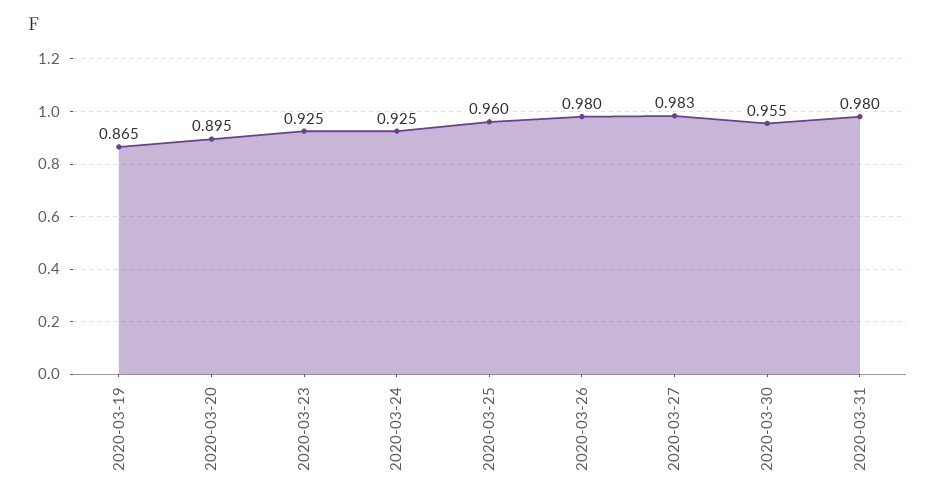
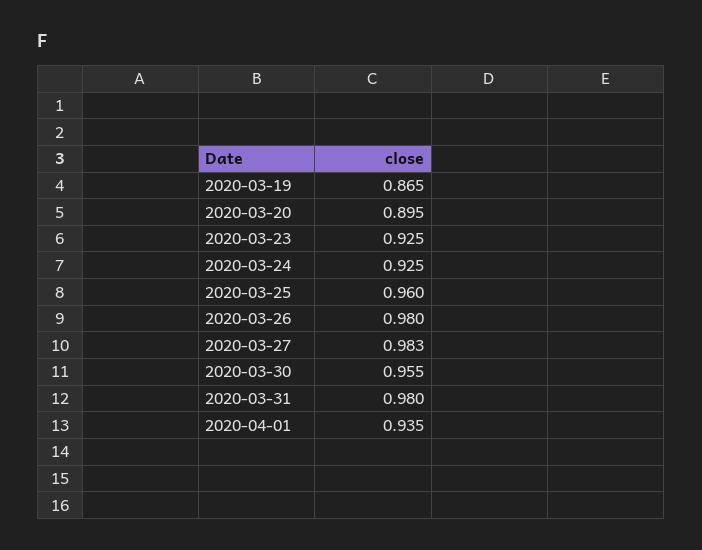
2020-04-01: none -> 0.935

